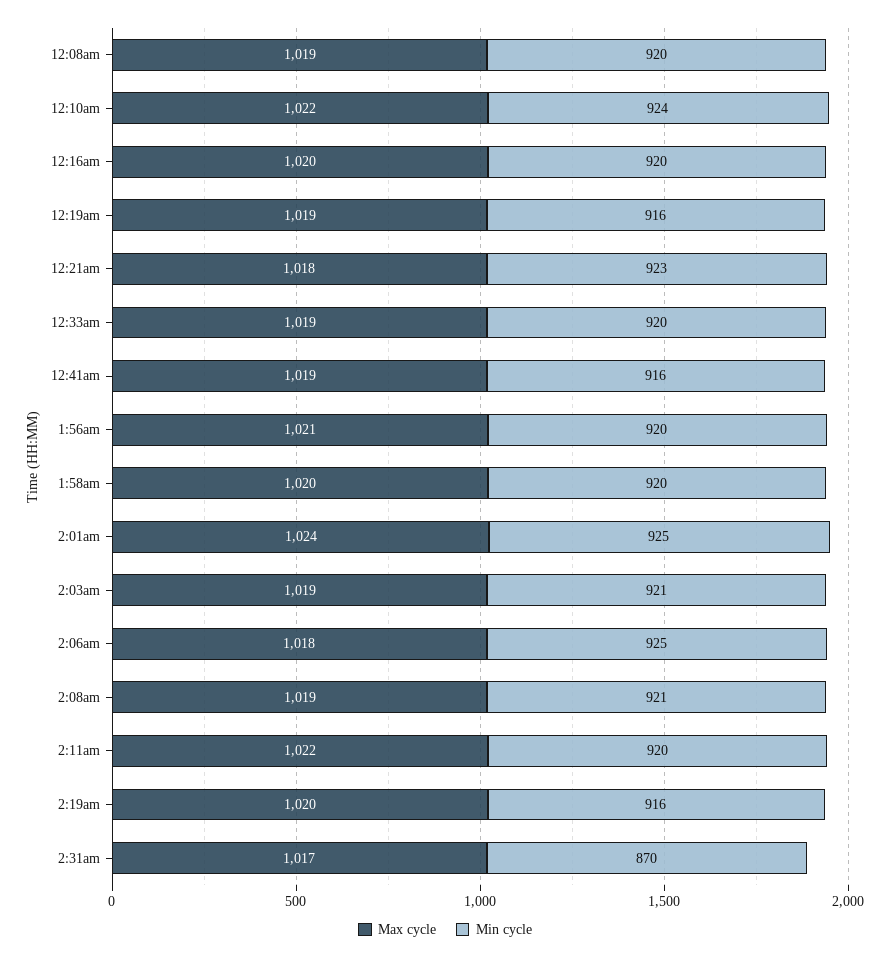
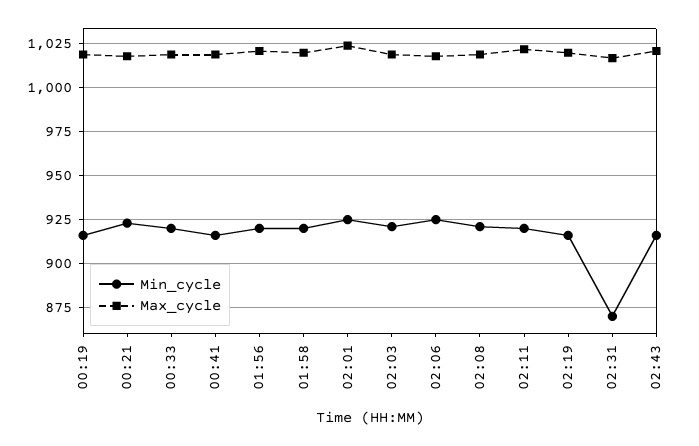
Max cycle, 12:08am: 1019 -> none
Min cycle, 12:08am: 920 -> none
Max cycle, 12:10am: 1022 -> none
Min cycle, 12:10am: 924 -> none
Max cycle, 12:16am: 1020 -> none
Min cycle, 12:16am: 920 -> none
Min cycle, 02:43: none -> 915
Max cycle, 02:43: none -> 1020

